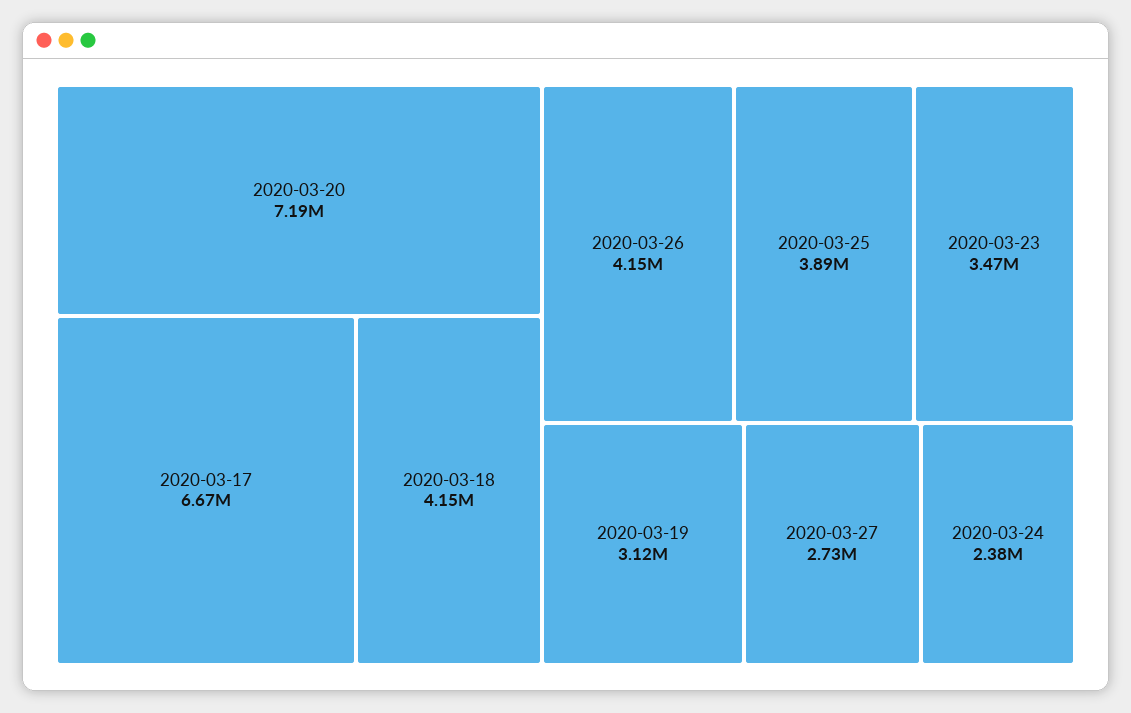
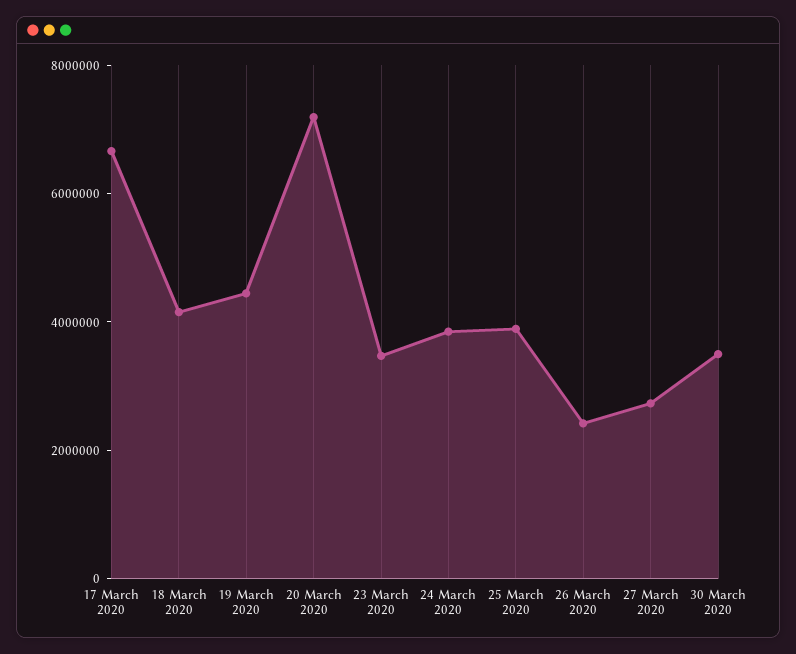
2020-03-26: 4150000 -> 2500000
2020-03-19: 3120000 -> 4500000
2020-03-24: 2380000 -> 4000000
30 March 2020: none -> 3500000

